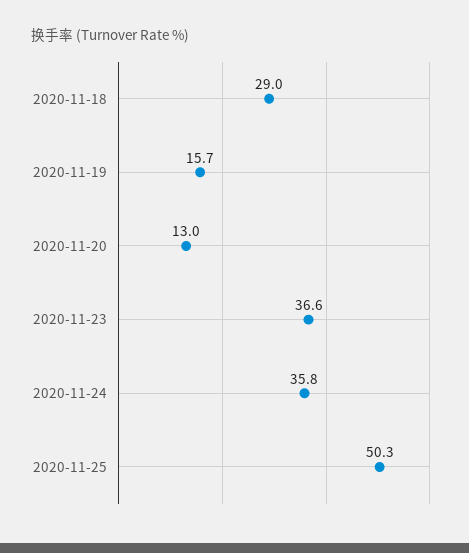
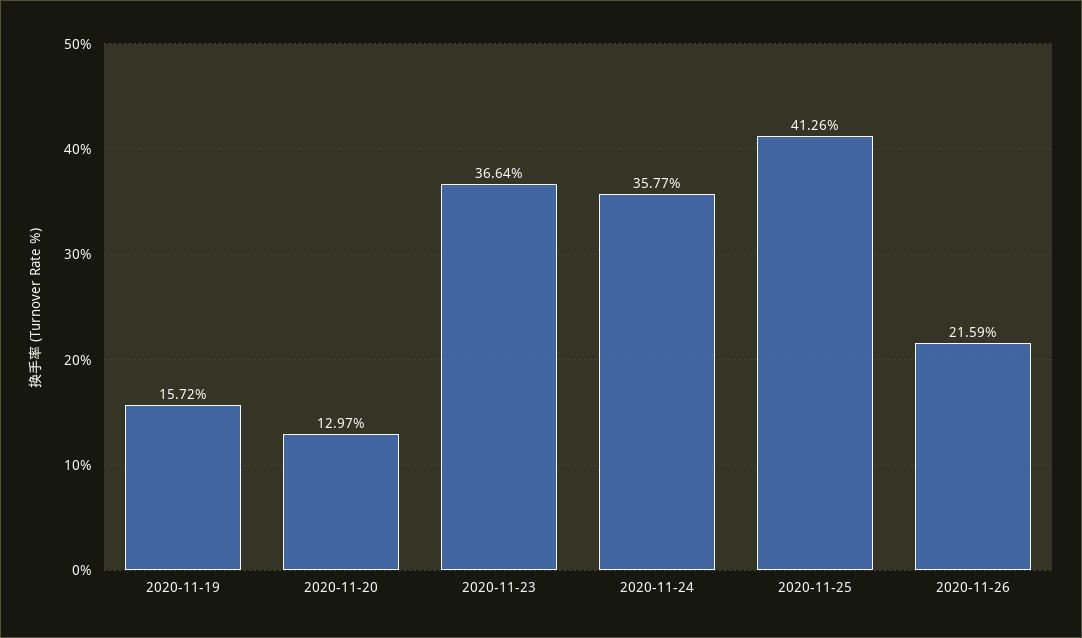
2020-11-18: 29 -> none
2020-11-25: 50.3 -> 41.26
2020-11-26: none -> 21.59

